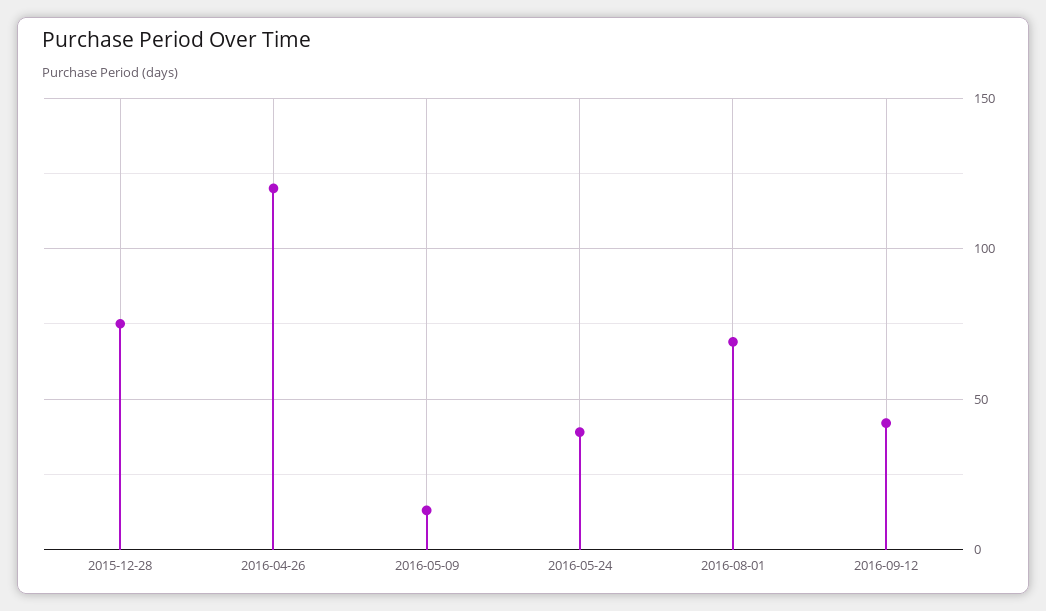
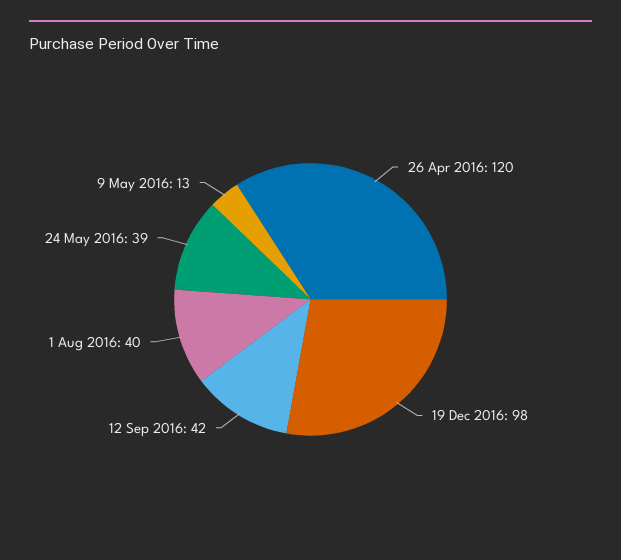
2015-12-28: 75 -> none
2016-08-01: 70 -> 40
19 Dec 2016: none -> 98

